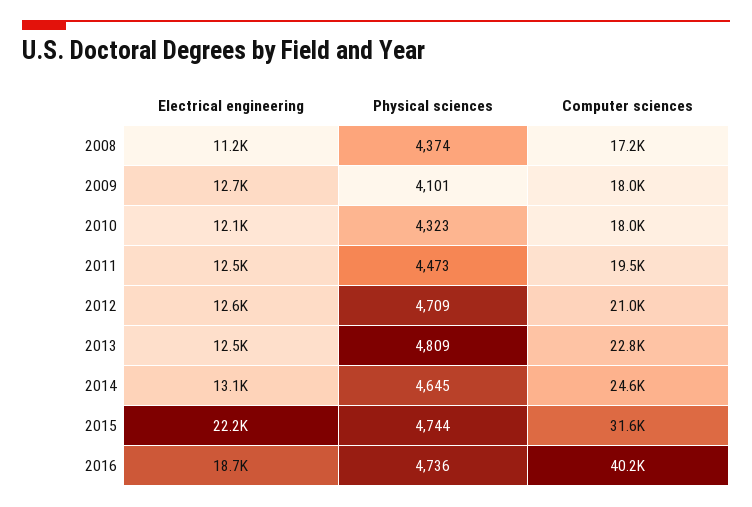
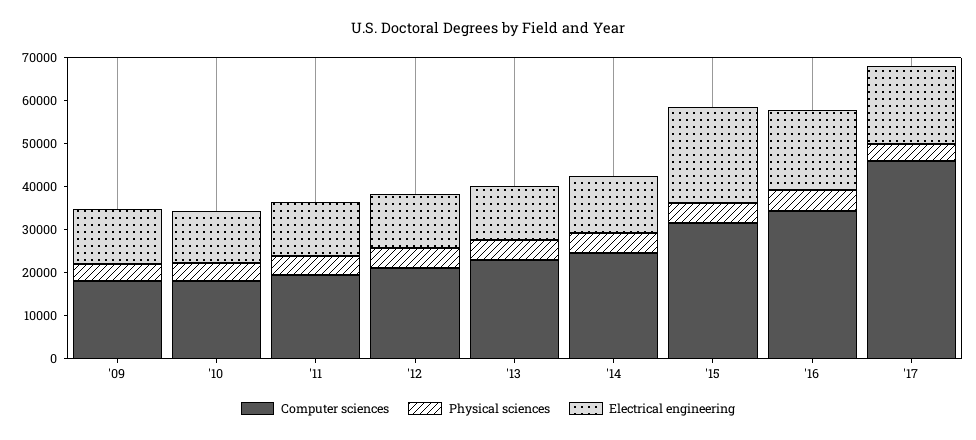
Electrical engineering, 2008: 11200 -> none
Physical sciences, 2008: 4374 -> none
Computer sciences, 2008: 17200 -> none
Computer sciences, 2016: 40200 -> 34000
Computer sciences, '17: none -> 46000
Physical sciences, '17: none -> 4000
Electrical engineering, '17: none -> 18000

